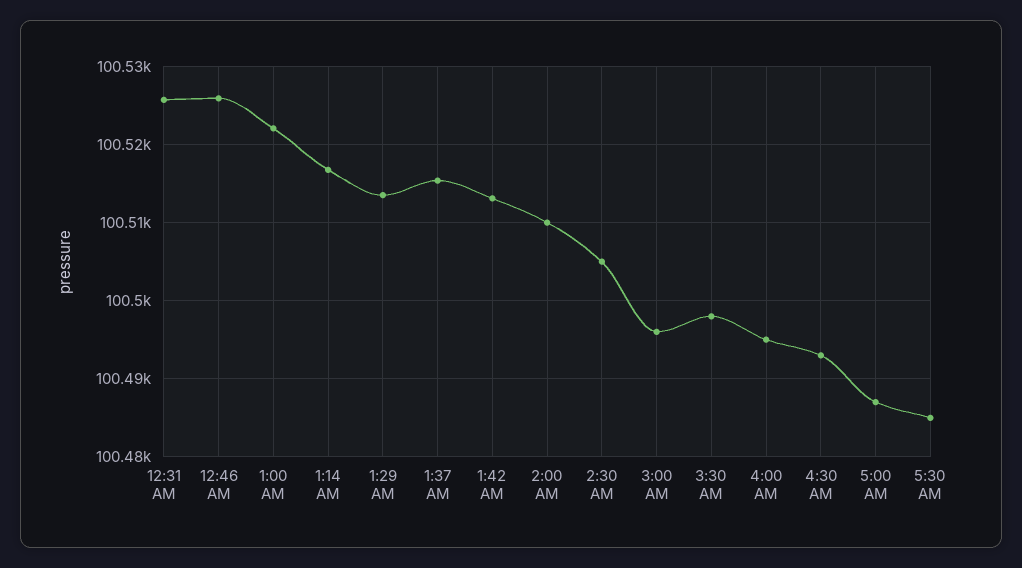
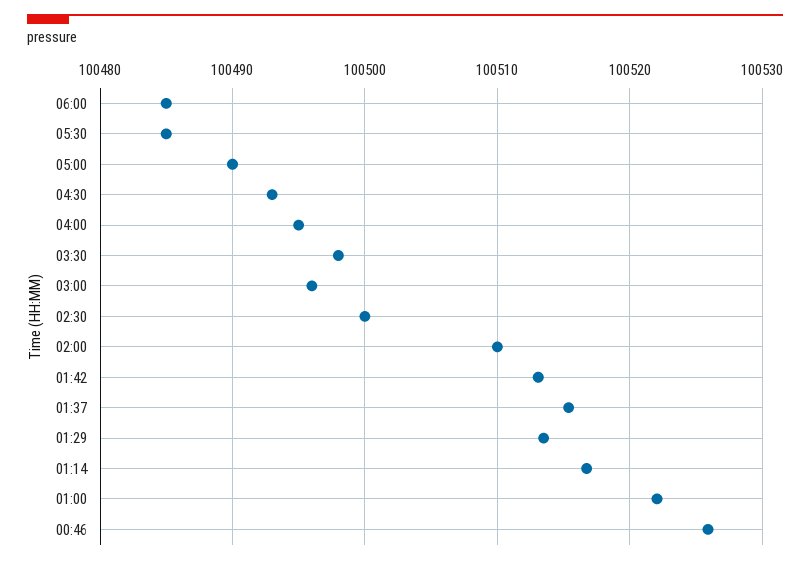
12:31 AM: 100526 -> none
2:30 AM: 100505 -> 100500
5:00 AM: 100487 -> 100490
06:00: none -> 100485

